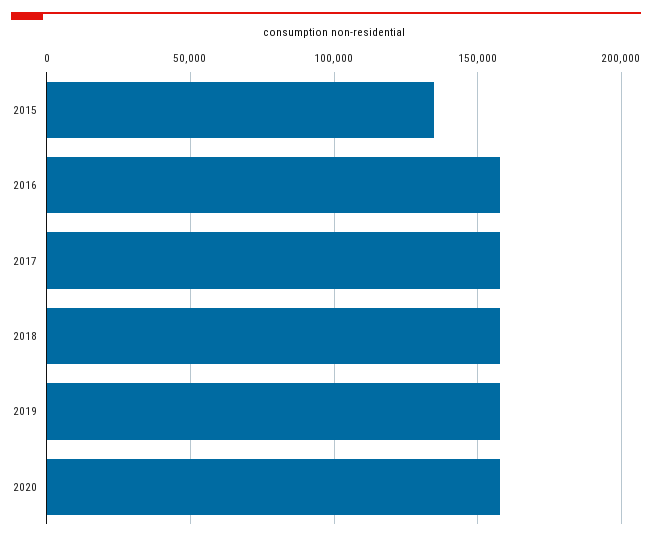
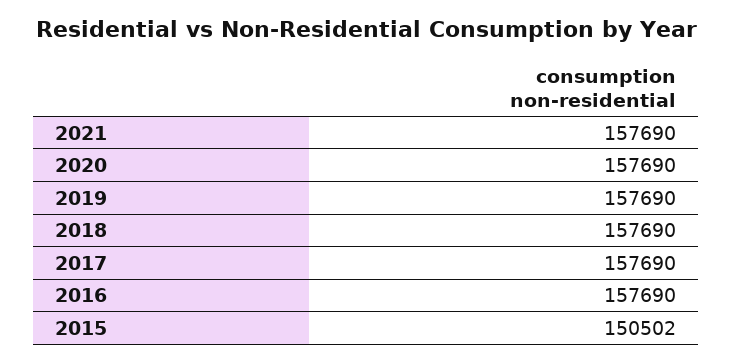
2015: 135000 -> 150502
2021: none -> 157690

